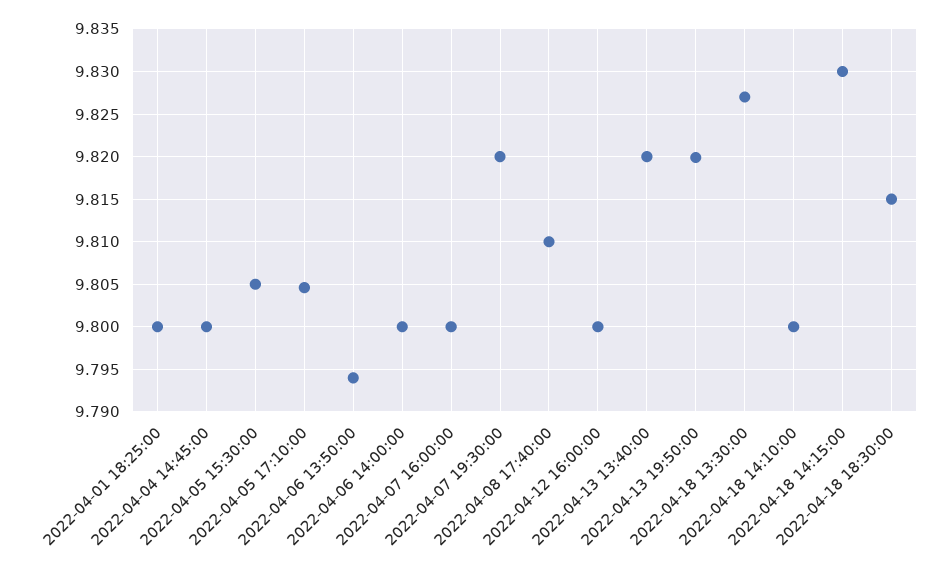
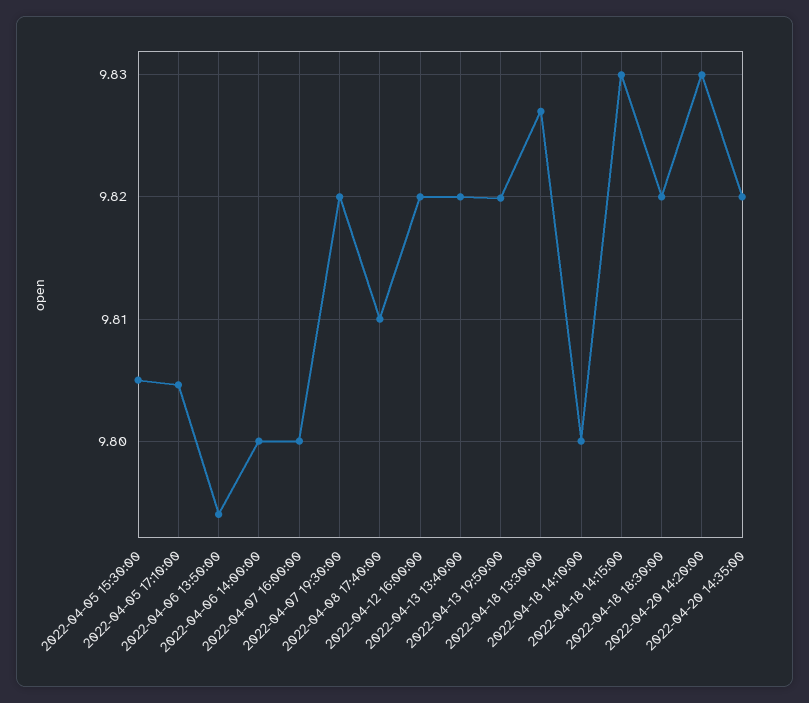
2022-04-01 18:25:00: 9.8 -> none
2022-04-04 14:45:00: 9.8 -> none
2022-04-12 16:00:00: 9.8 -> 9.82
2022-04-18 18:30:00: 9.815 -> 9.82
2022-04-20 14:20:00: none -> 9.83
2022-04-20 14:35:00: none -> 9.82

